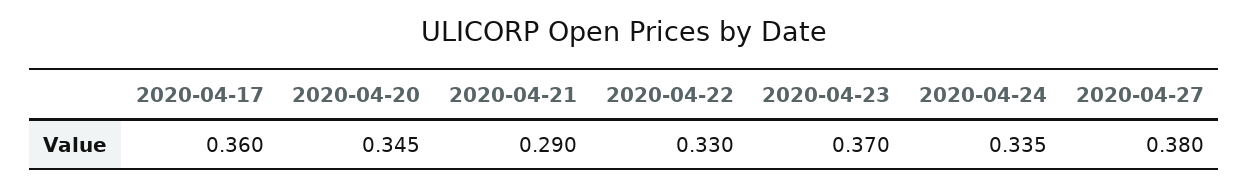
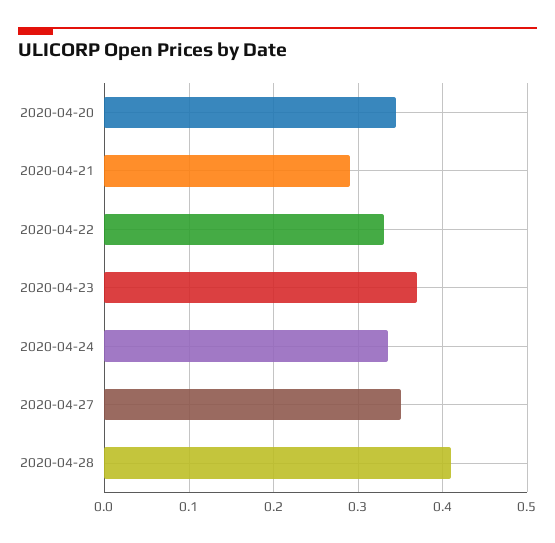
2020-04-17: 0.36 -> none
2020-04-27: 0.38 -> 0.35
2020-04-28: none -> 0.41

